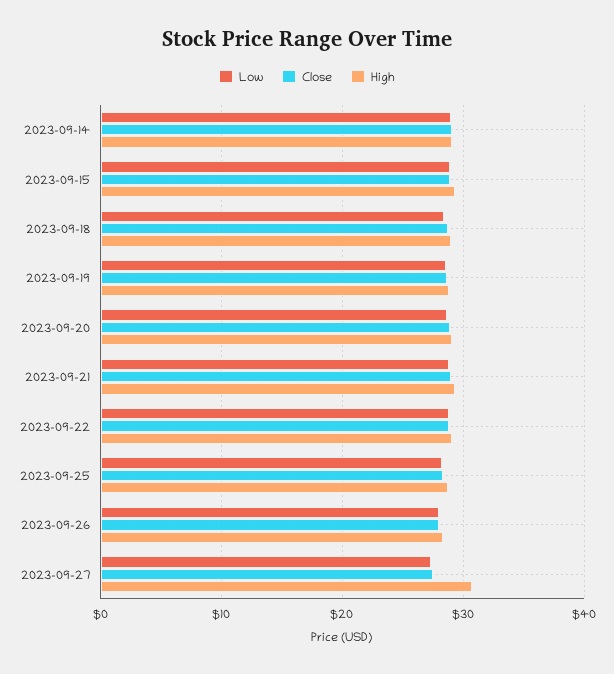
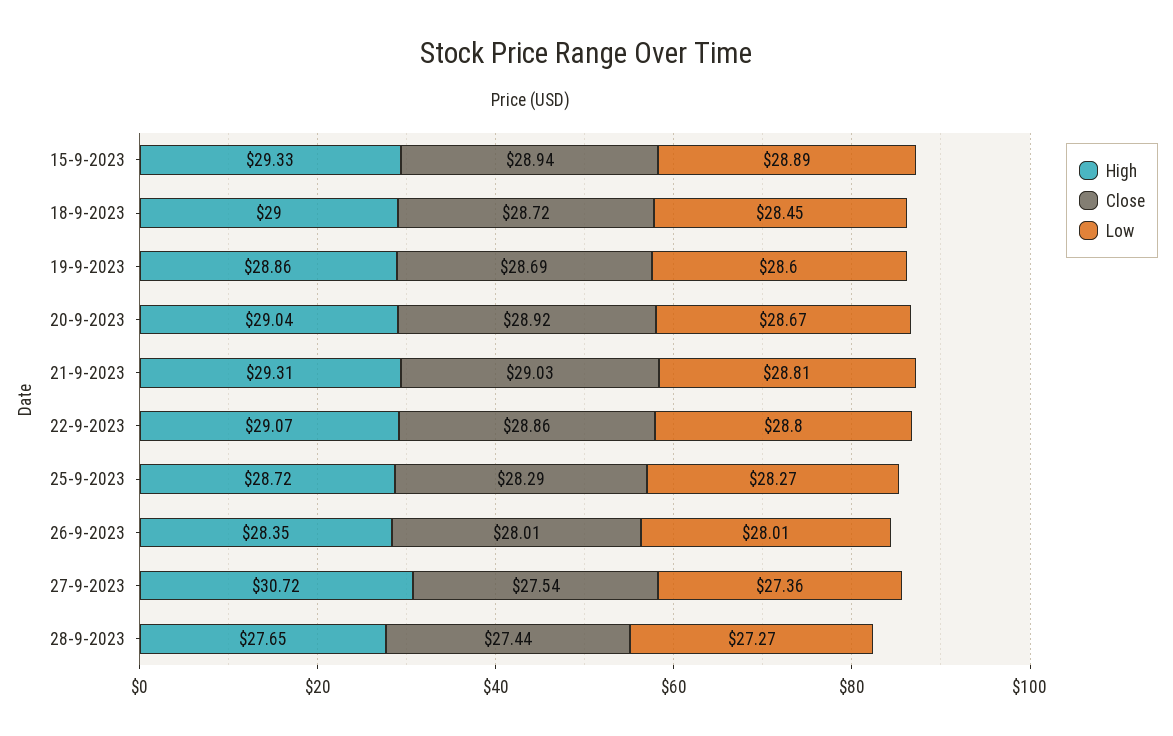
Low, 2023-09-14: 29 -> none
Close, 2023-09-14: 29 -> none
High, 2023-09-14: 29 -> none
High, 28-9-2023: none -> 27.65
Close, 28-9-2023: none -> 27.44
Low, 28-9-2023: none -> 27.27

